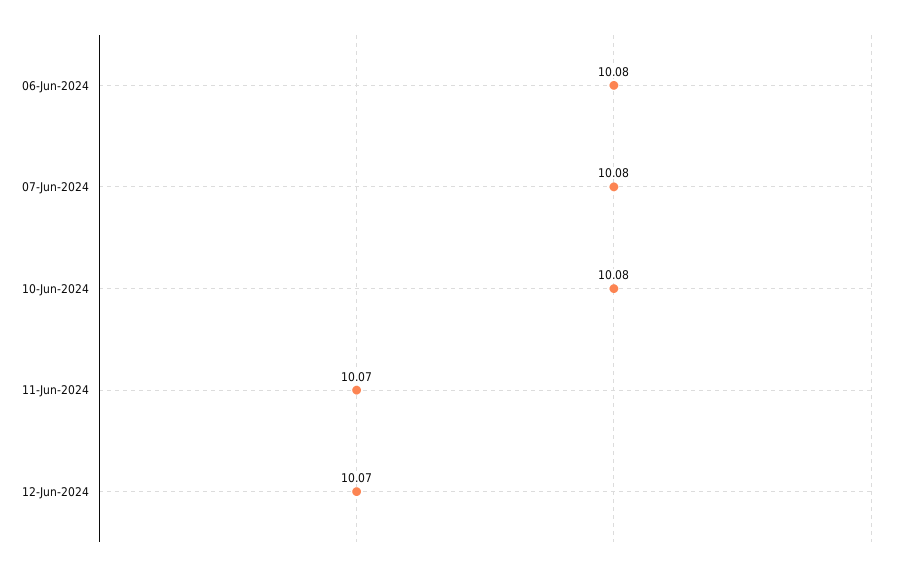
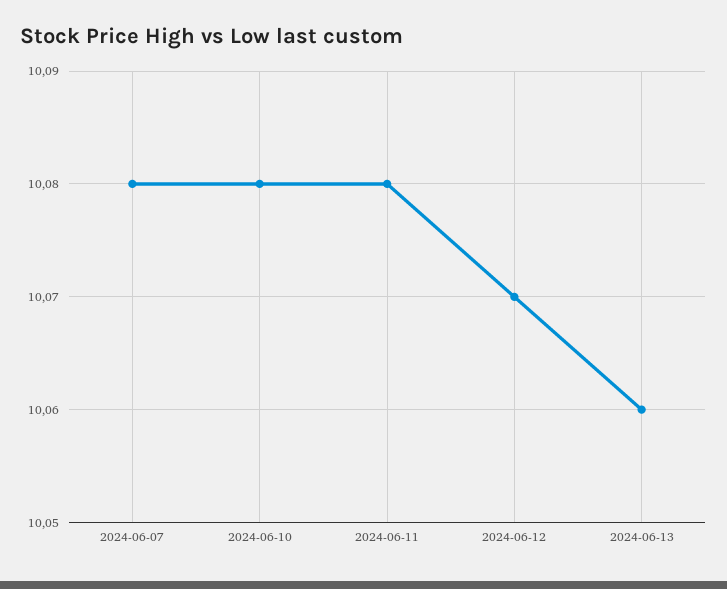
06-Jun-2024: 10.08 -> none
11-Jun-2024: 10.07 -> 10.08
2024-06-13: none -> 10.06

